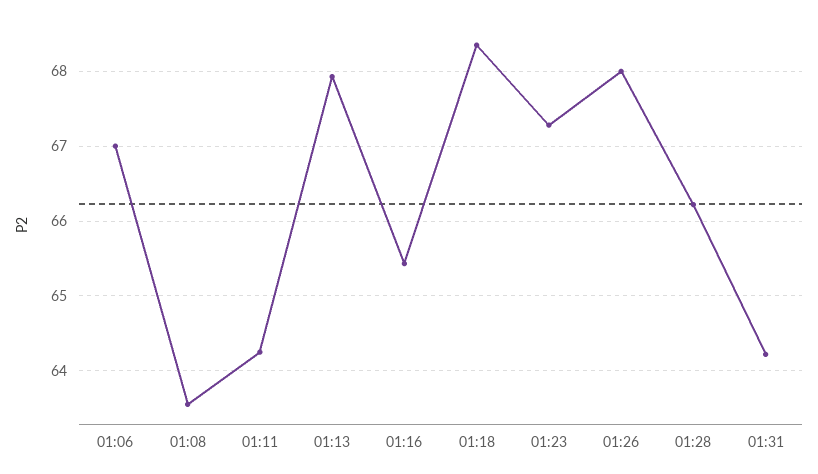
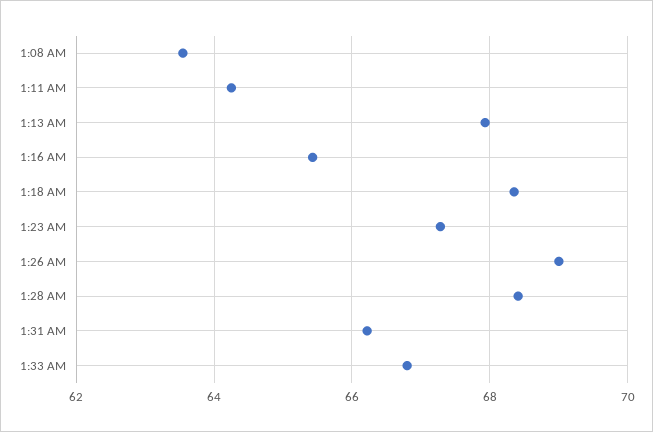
01:06: 67 -> none
01:26: 68 -> 69
01:28: 66.2 -> 68.4
01:31: 64.2 -> 66.2
1:33 AM: none -> 66.8

